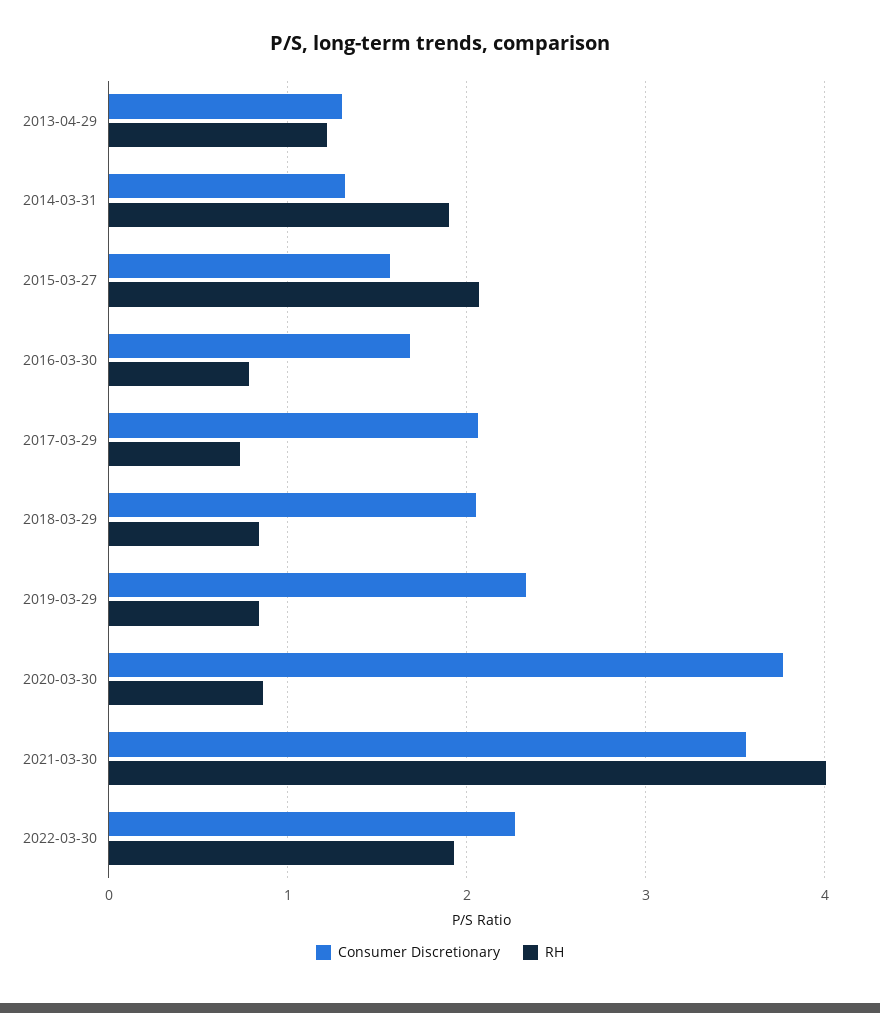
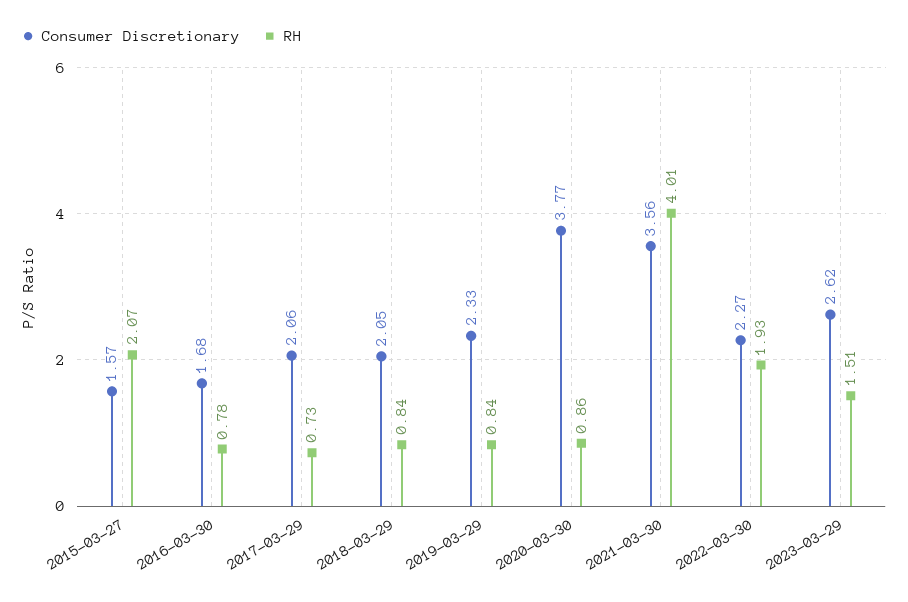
Consumer Discretionary, 2013-04-29: 1.3 -> none
RH, 2013-04-29: 1.2 -> none
Consumer Discretionary, 2014-03-31: 1.3 -> none
RH, 2014-03-31: 1.9 -> none
Consumer Discretionary, 2023-03-29: none -> 2.62
RH, 2023-03-29: none -> 1.51

